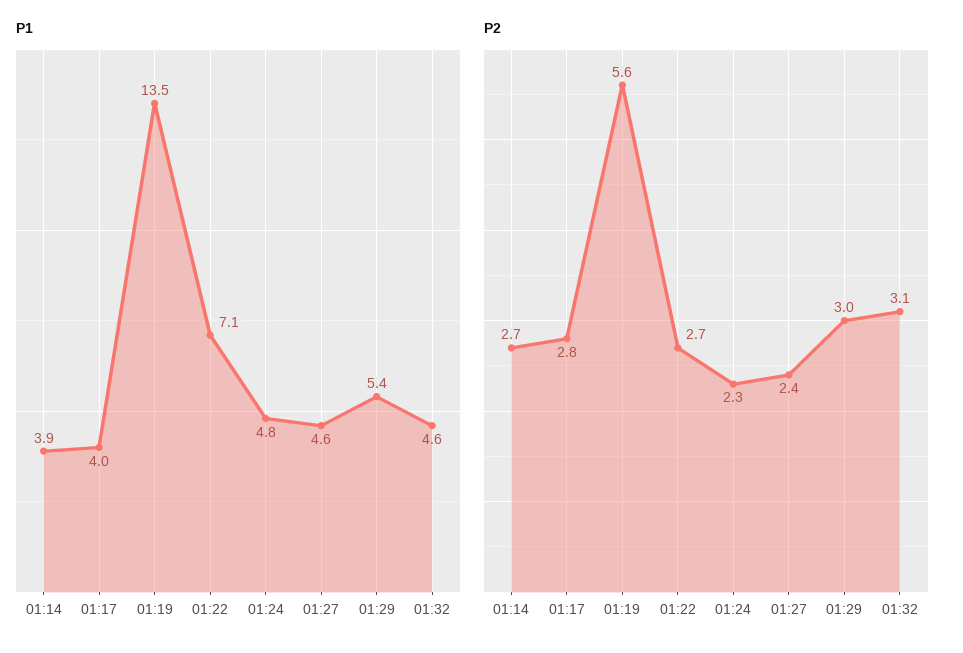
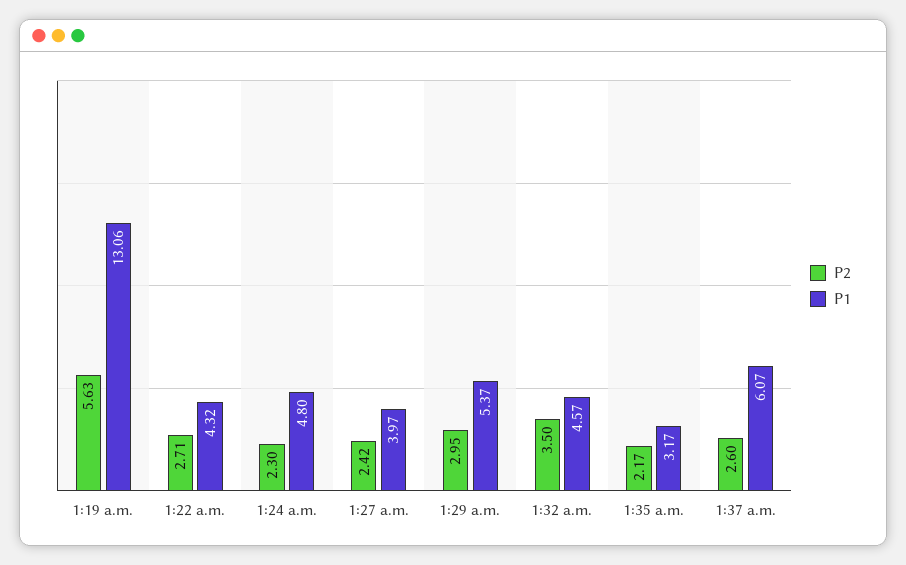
P1, 01:14: 3.9 -> none
P1, 01:17: 4 -> none
P1, 01:19: 13.5 -> 13.06
P1, 01:22: 7.1 -> 4.32
P1, 01:27: 4.6 -> 3.97
P2, 01:14: 2.7 -> none
P2, 01:17: 2.8 -> none
P2, 01:32: 3.1 -> 3.5
P2, 1:35 a.m.: none -> 2.17
P1, 1:35 a.m.: none -> 3.17
P2, 1:37 a.m.: none -> 2.6
P1, 1:37 a.m.: none -> 6.07

